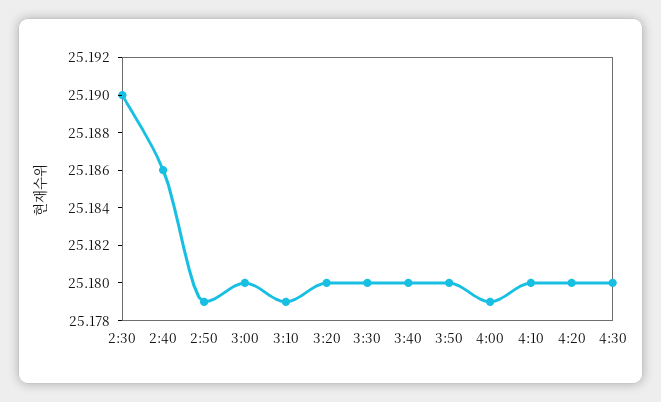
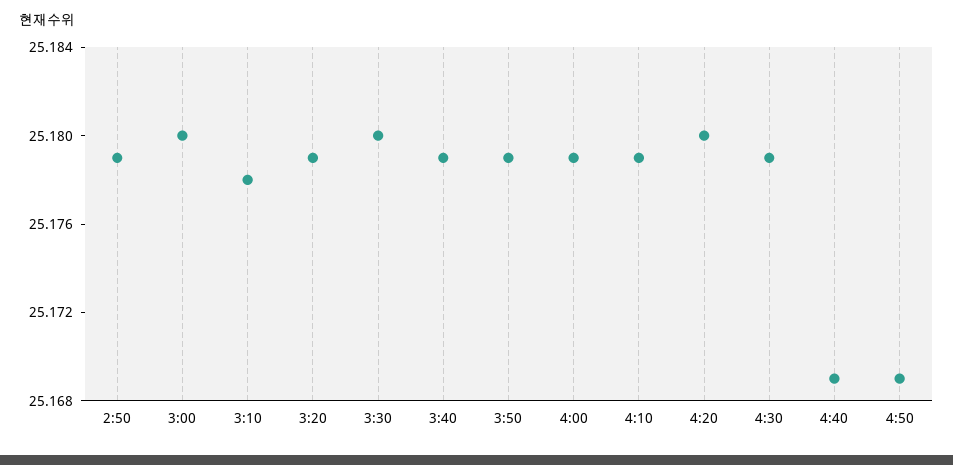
2:30: 25.19 -> none
2:40: 25.186 -> none
3:10: 25.179 -> 25.178
3:20: 25.18 -> 25.179
3:40: 25.18 -> 25.179
3:50: 25.18 -> 25.179
4:10: 25.18 -> 25.179
4:30: 25.18 -> 25.179
4:40: none -> 25.169
4:50: none -> 25.169

